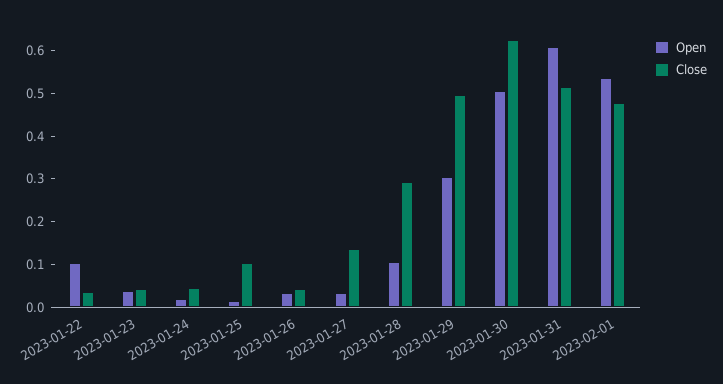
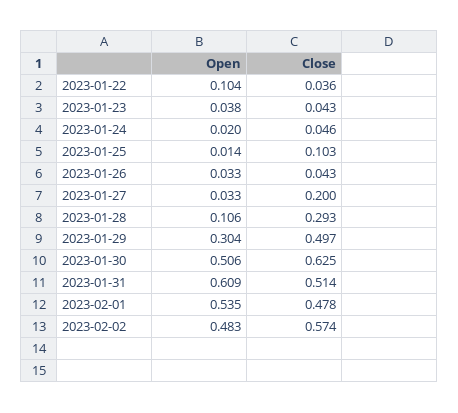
Close, 2023-01-27: 0.14 -> 0.2
Open, 2023-02-02: none -> 0.483
Close, 2023-02-02: none -> 0.574

